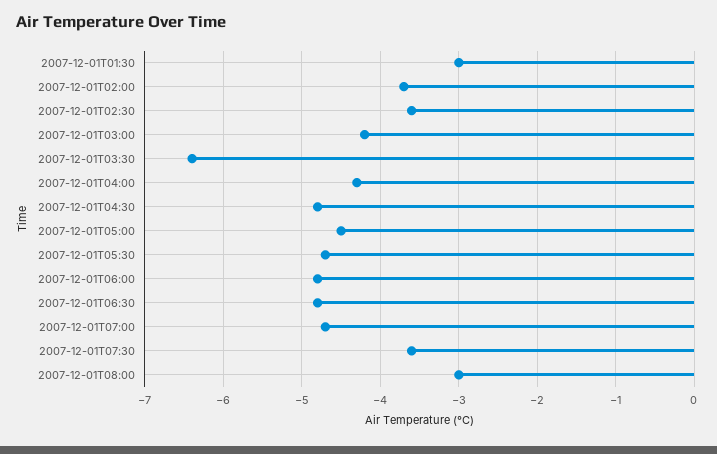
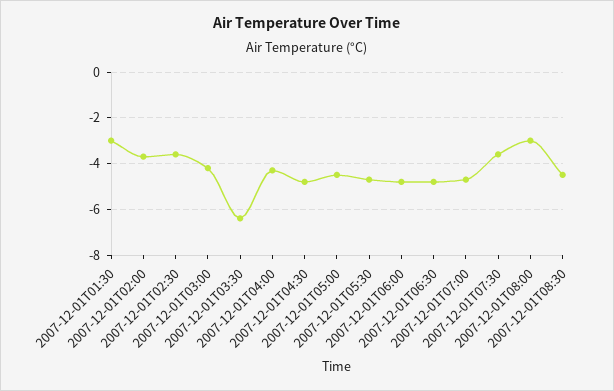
2007-12-01T08:30: none -> -4.5

